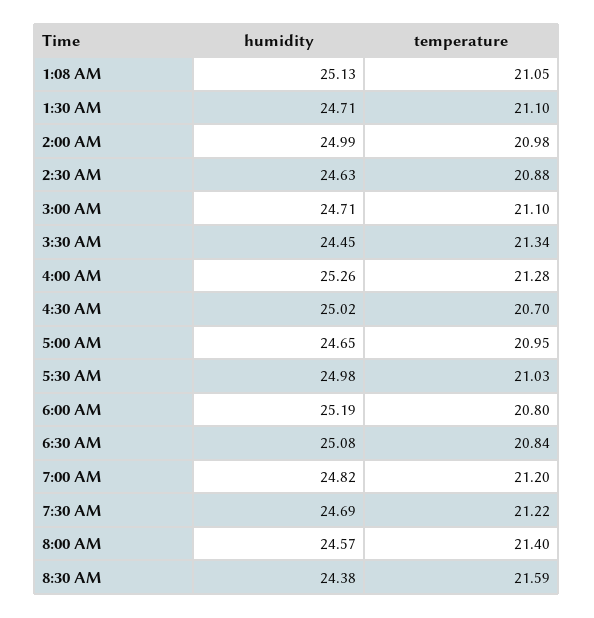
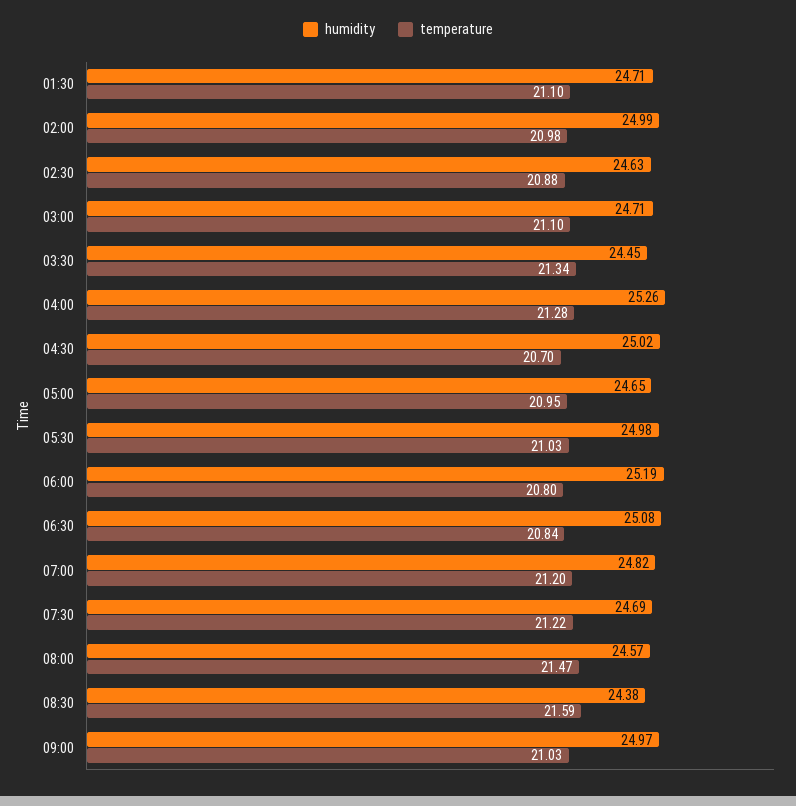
humidity, 1:08 AM: 25.13 -> none
temperature, 1:08 AM: 21.05 -> none
temperature, 8:00 AM: 21.4 -> 21.47
humidity, 09:00: none -> 24.97
temperature, 09:00: none -> 21.03

